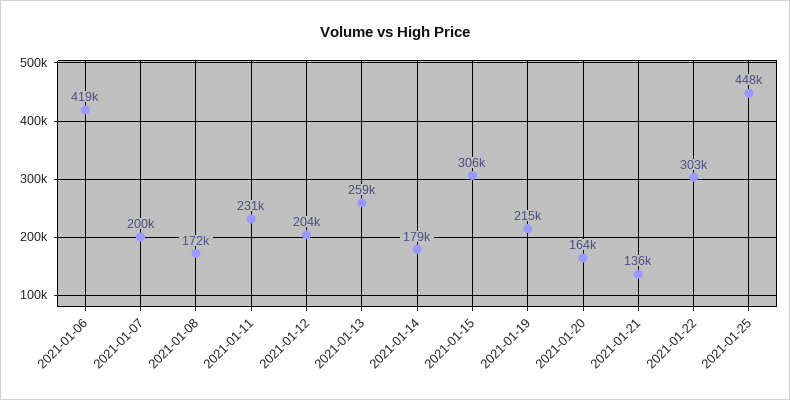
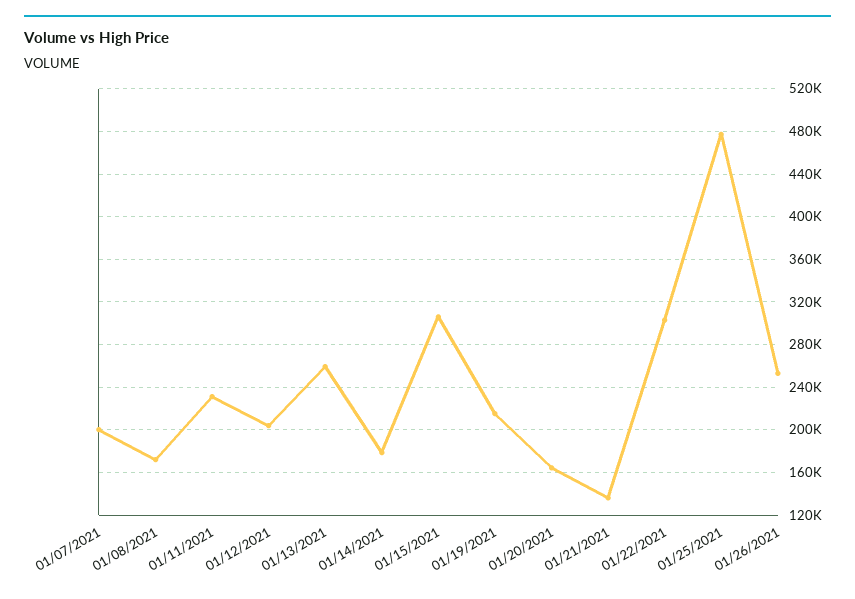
2021-01-06: 419000 -> none
2021-01-25: 448000 -> 480000
01/26/2021: none -> 250000

